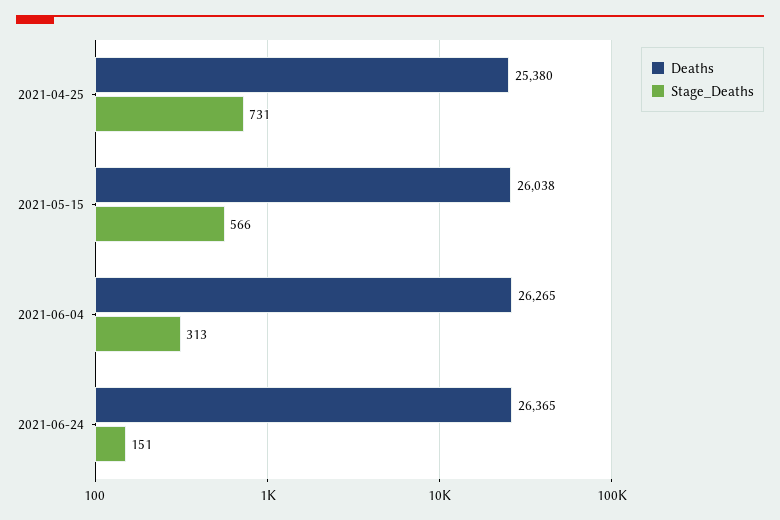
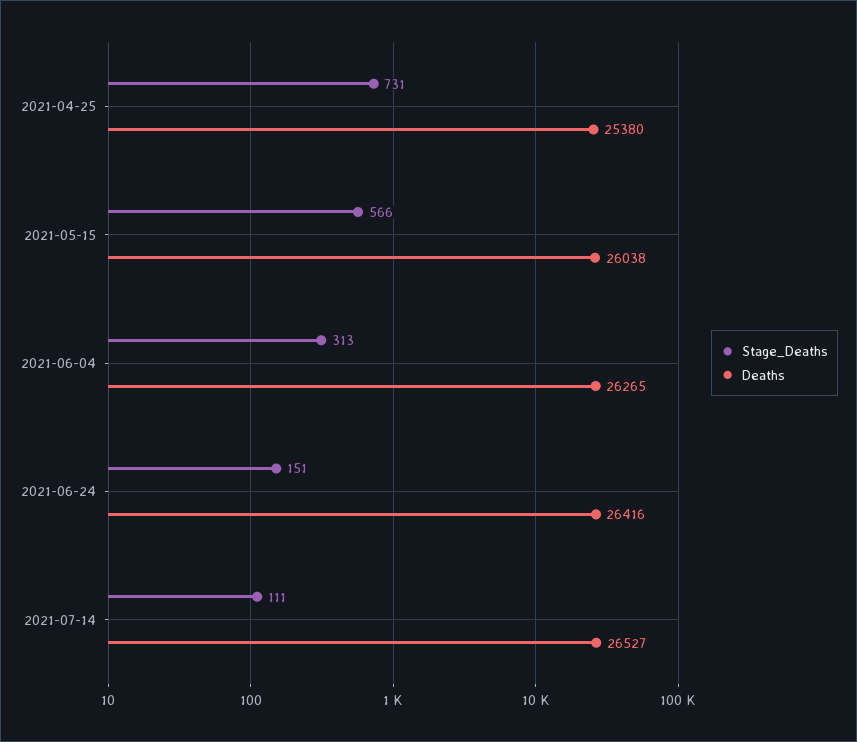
Deaths, 2021-06-24: 26365 -> 26416
Stage_Deaths, 2021-07-14: none -> 111
Deaths, 2021-07-14: none -> 26527

